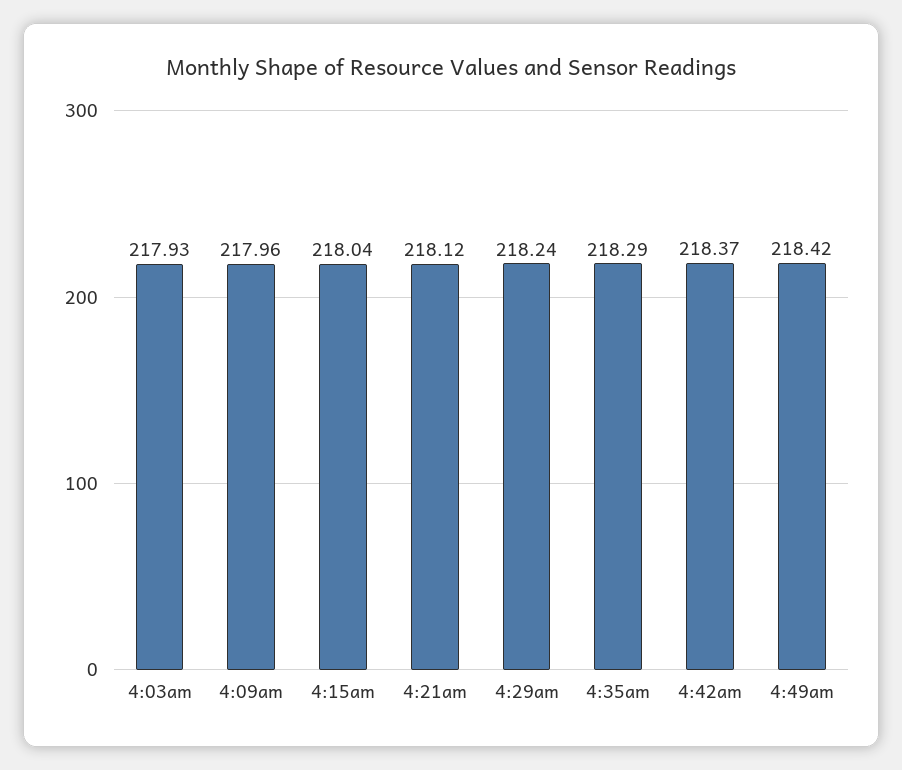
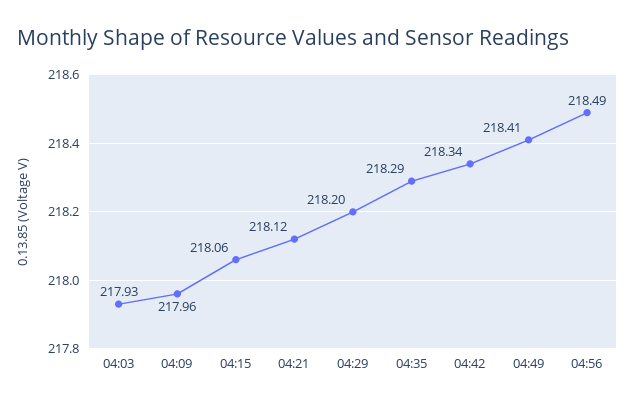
4:15am: 218.04 -> 218.06
4:29am: 218.24 -> 218.2
4:42am: 218.37 -> 218.34
4:49am: 218.42 -> 218.41
04:56: none -> 218.49

